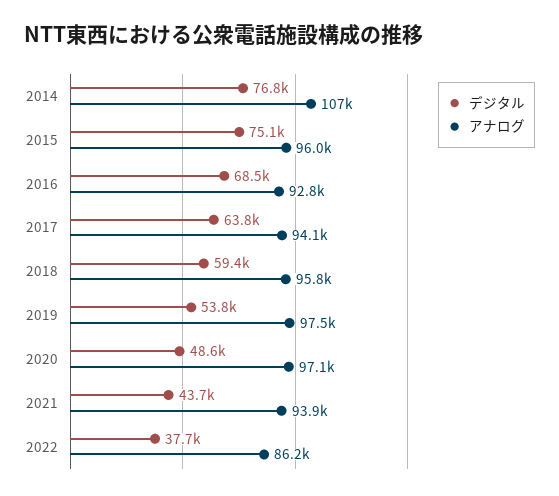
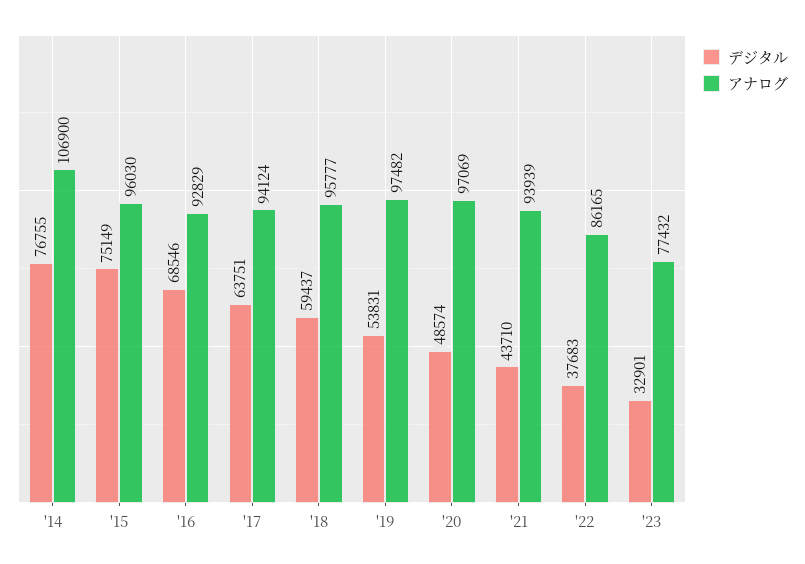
デジタル, '23: none -> 32901
アナログ, '23: none -> 77432

